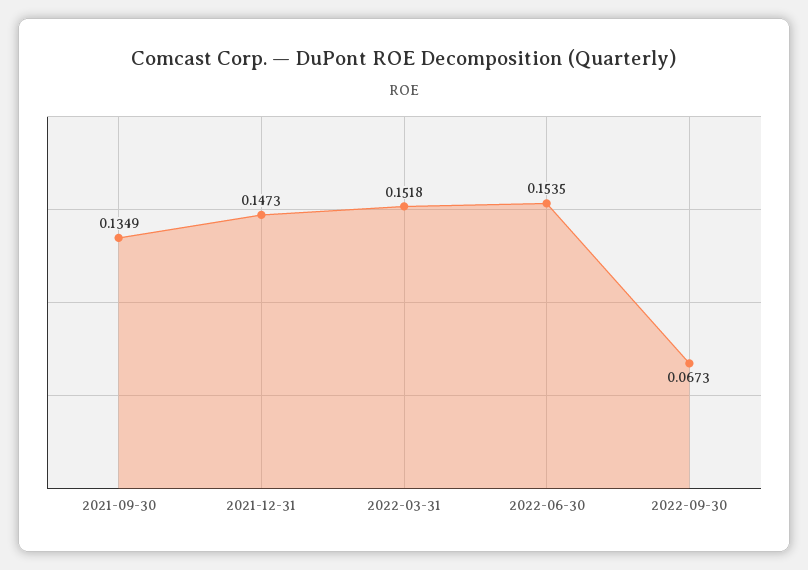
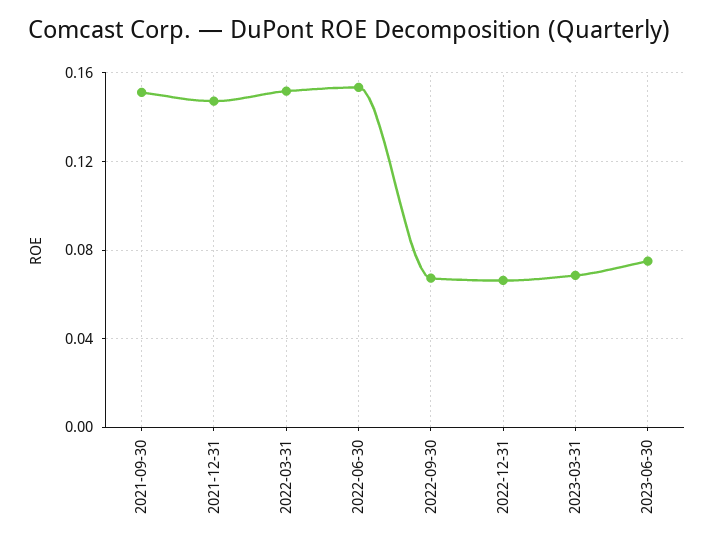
2021-09-30: 0.1349 -> 0.15
2022-12-31: none -> 0.065
2023-03-31: none -> 0.07
2023-06-30: none -> 0.075

